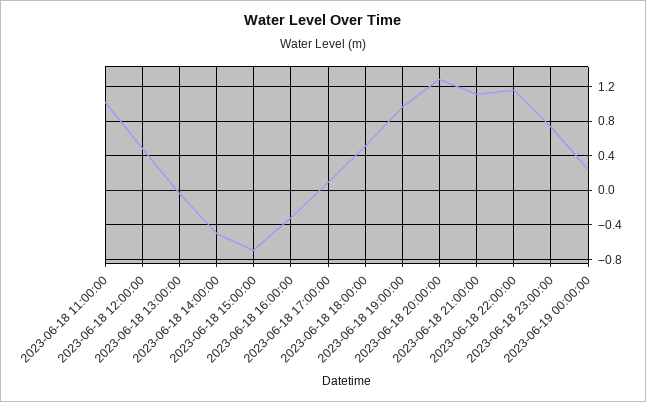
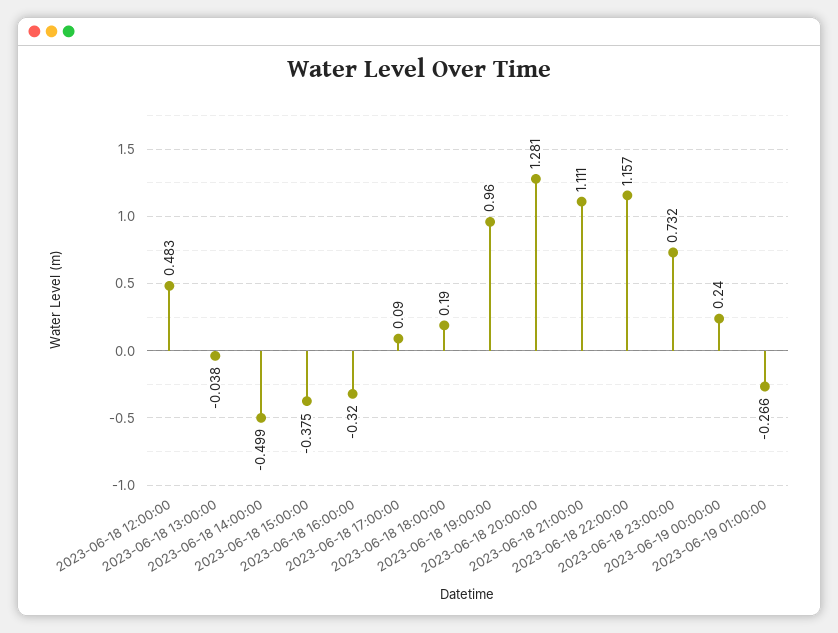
2023-06-18 11:00:00: 1 -> none
2023-06-18 15:00:00: -0.7 -> -0.375
2023-06-18 18:00:00: 0.5 -> 0.19
2023-06-19 01:00:00: none -> -0.266

